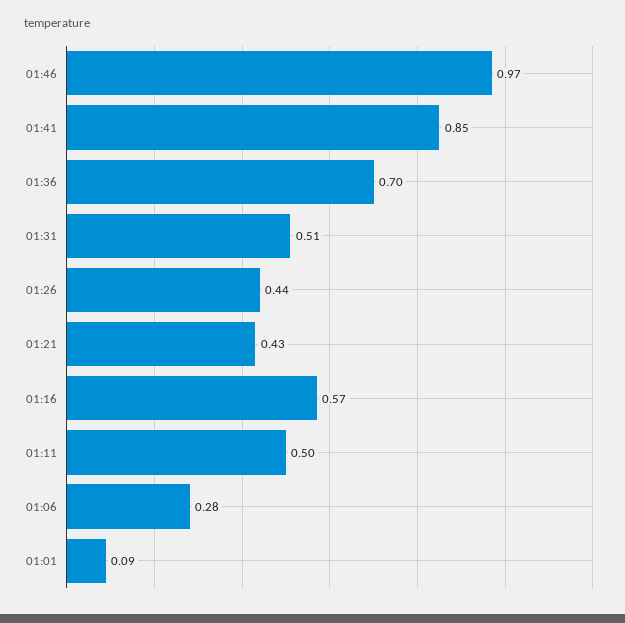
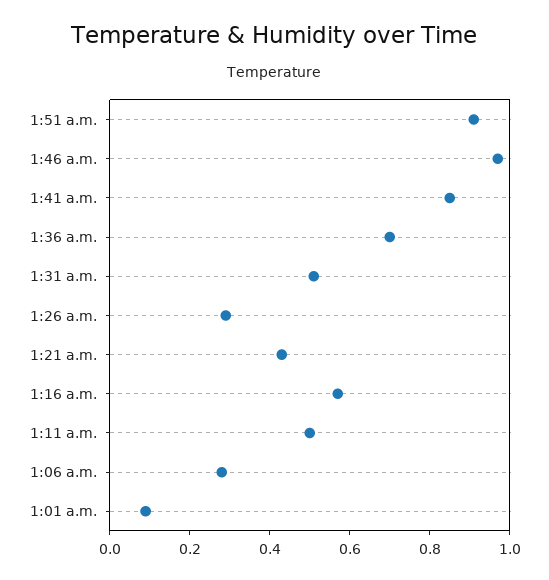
01:26: 0.44 -> 0.3
1:51 a.m.: none -> 0.9

